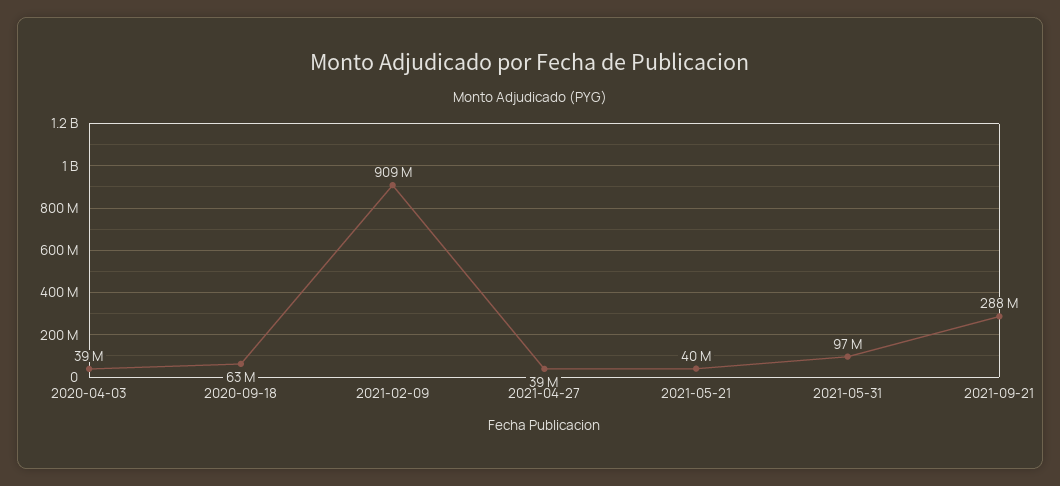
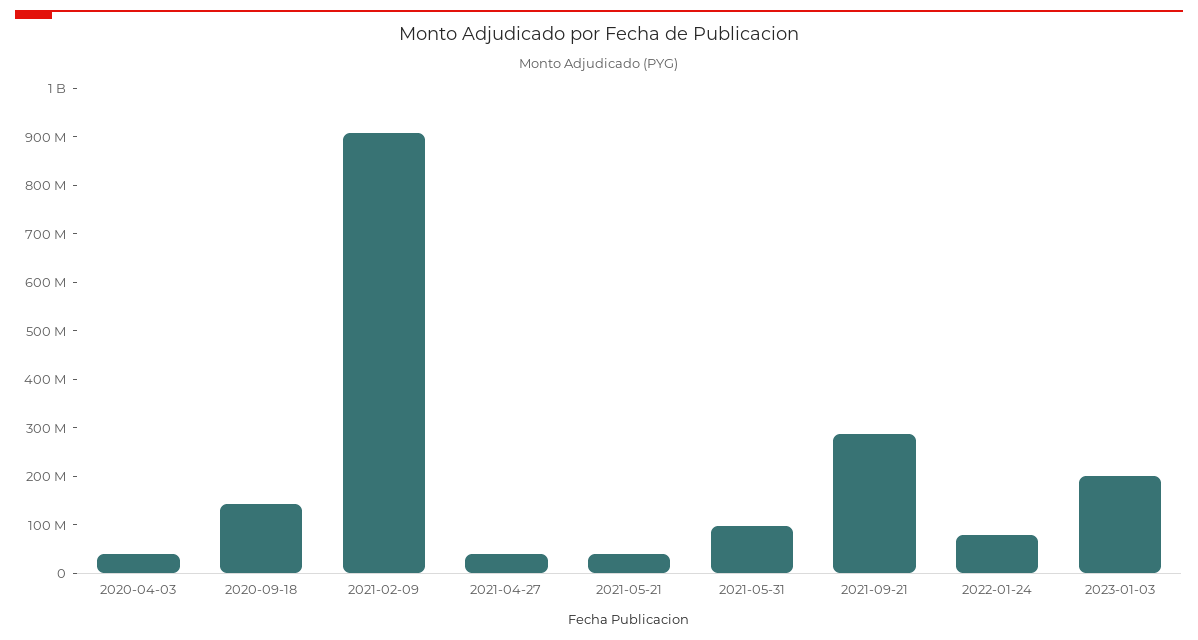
2020-09-18: 63000000 -> 140000000
2022-01-24: none -> 80000000
2023-01-03: none -> 200000000

